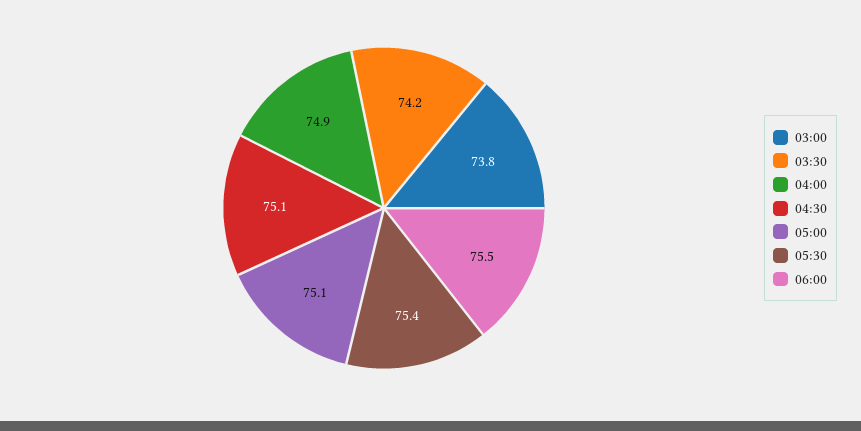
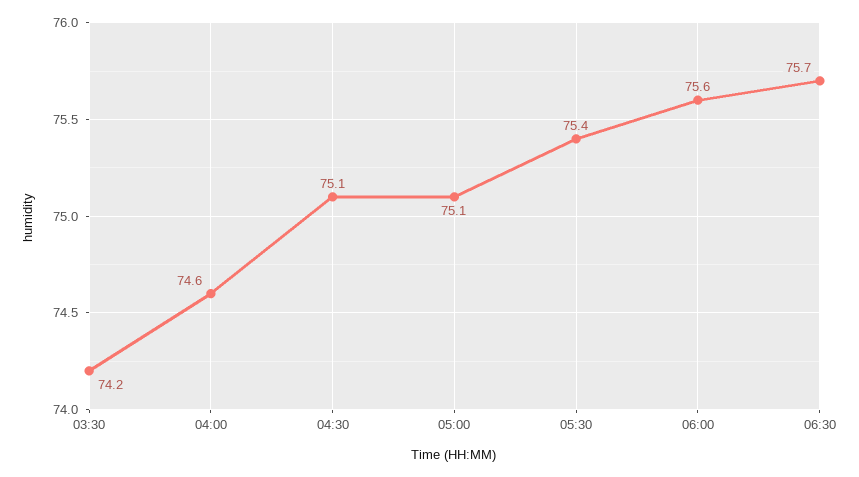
03:00: 73.8 -> none
04:00: 74.9 -> 74.6
06:00: 75.5 -> 75.6
06:30: none -> 75.7

